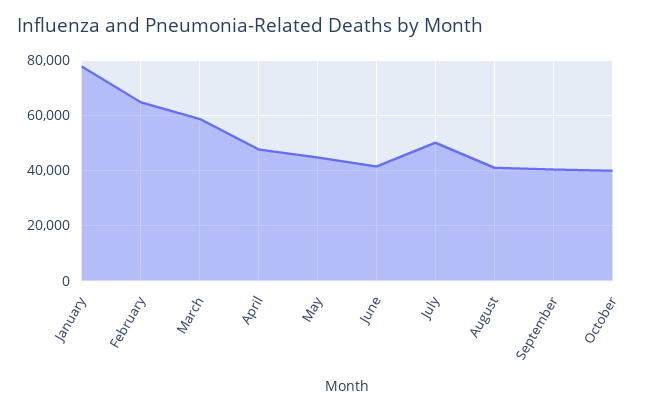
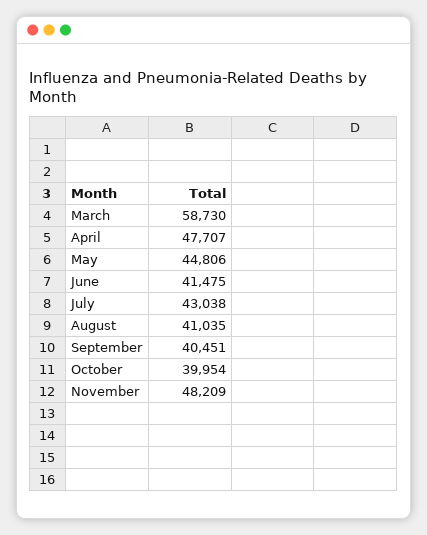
January: 77500 -> none
February: 65000 -> none
July: 50000 -> 43038
November: none -> 48209

